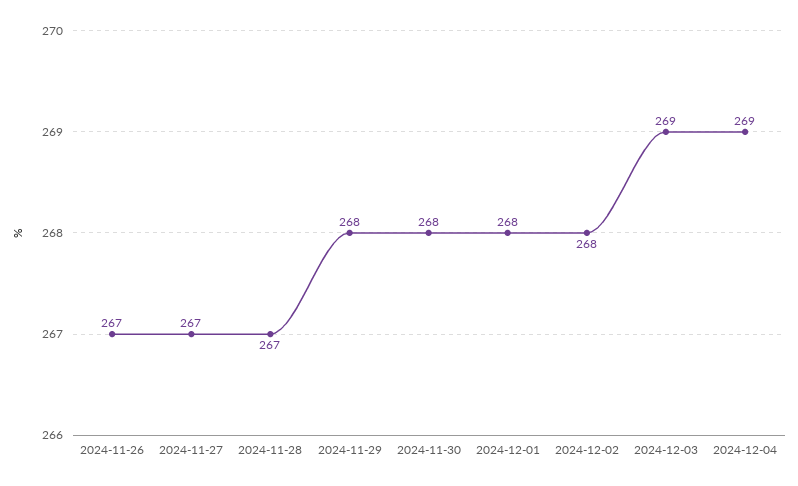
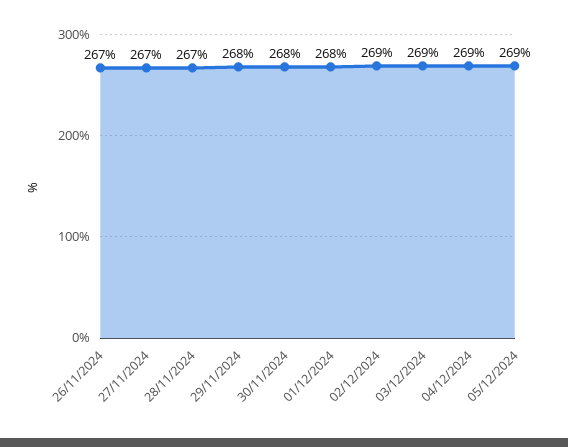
2024-12-02: 268 -> 269
05/12/2024: none -> 269

